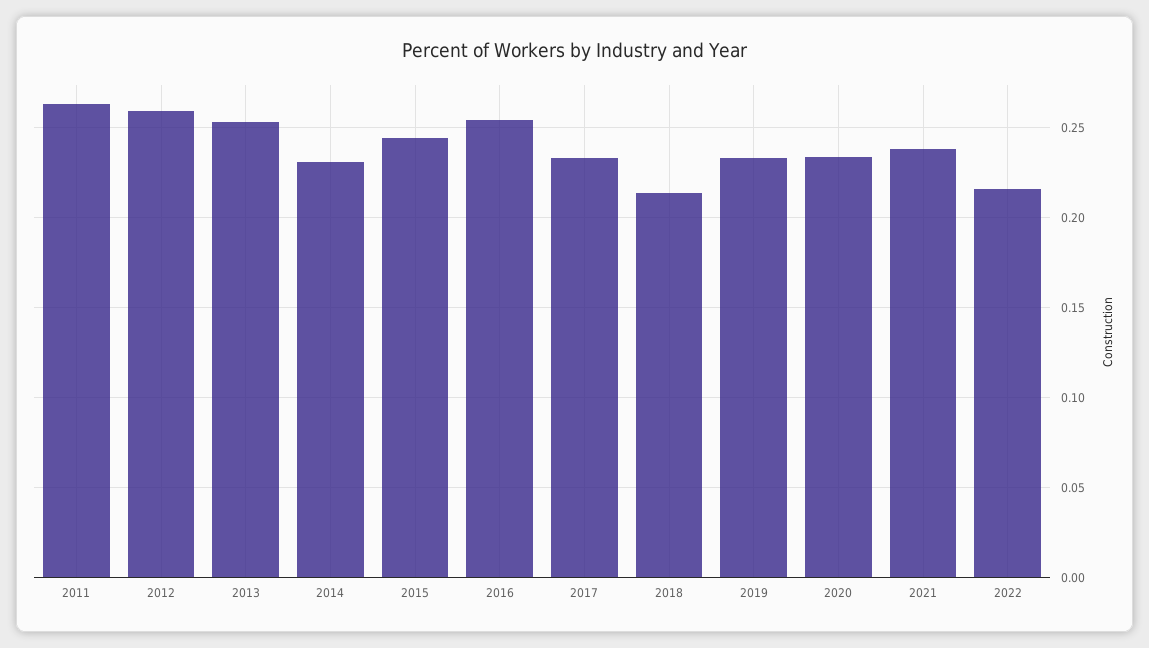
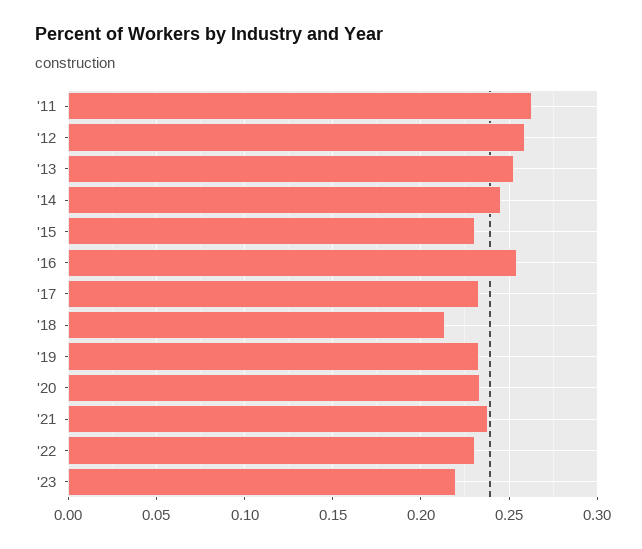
2014: 0.23 -> 0.245
2015: 0.245 -> 0.23
2022: 0.215 -> 0.23
'23: none -> 0.22

